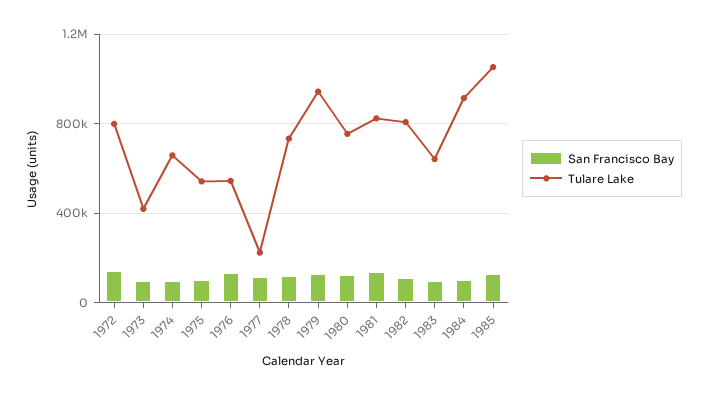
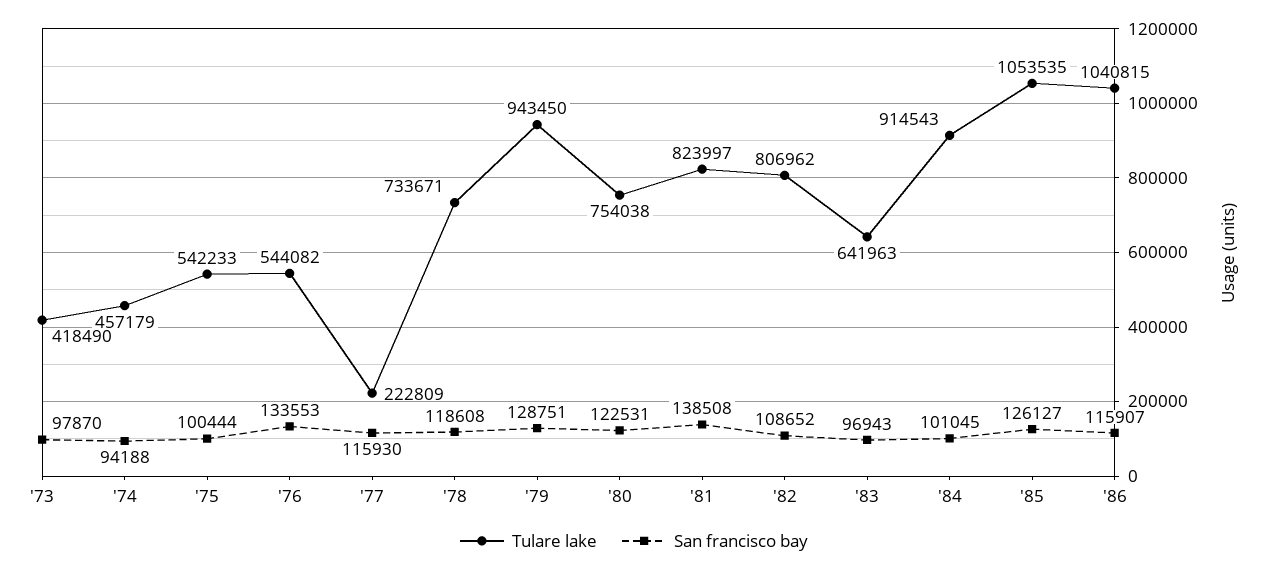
San Francisco Bay, 1972: 150000 -> none
Tulare Lake, 1972: 800000 -> none
Tulare Lake, 1974: 650000 -> 457179
Tulare Lake, '86: none -> 1040815
San Francisco Bay, '86: none -> 115907

